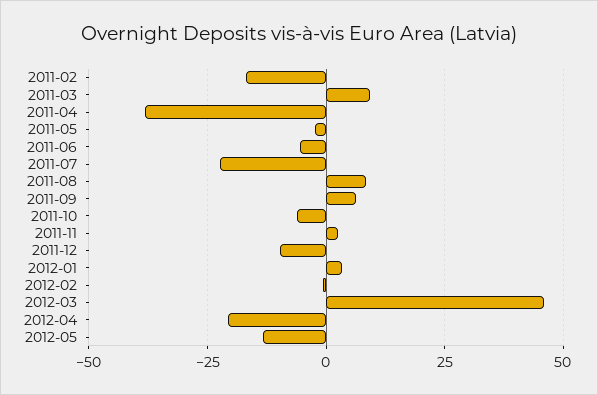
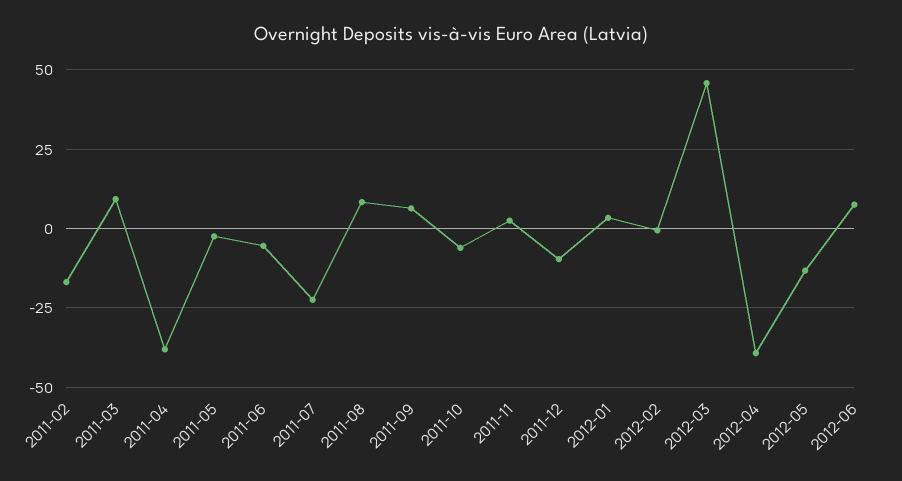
2012-04: -20 -> -40
2012-06: none -> 7.5

